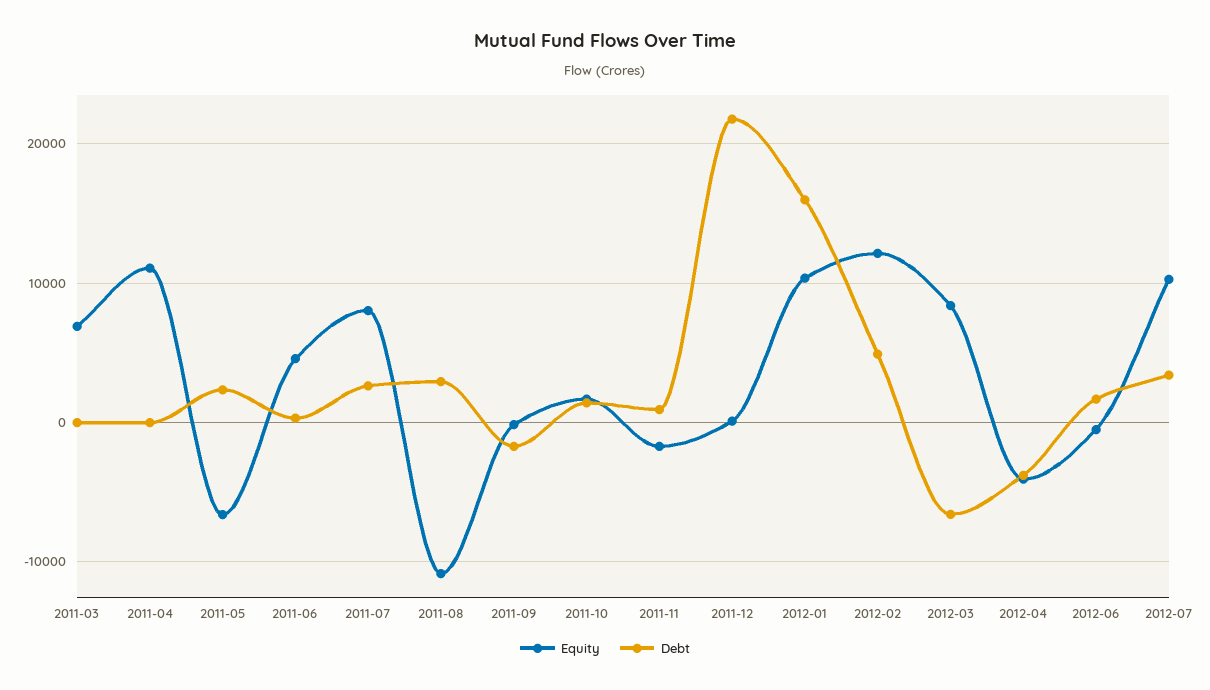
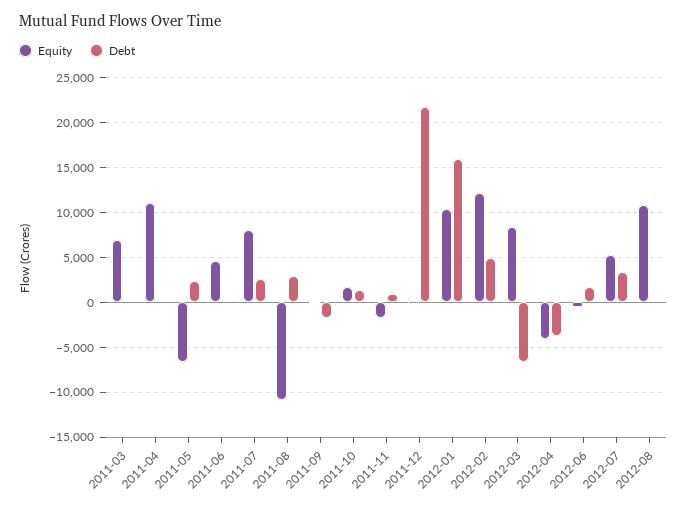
Equity, 2012-07: 10000 -> 5000
Equity, 2012-08: none -> 11000
Debt, 2012-08: none -> 0

